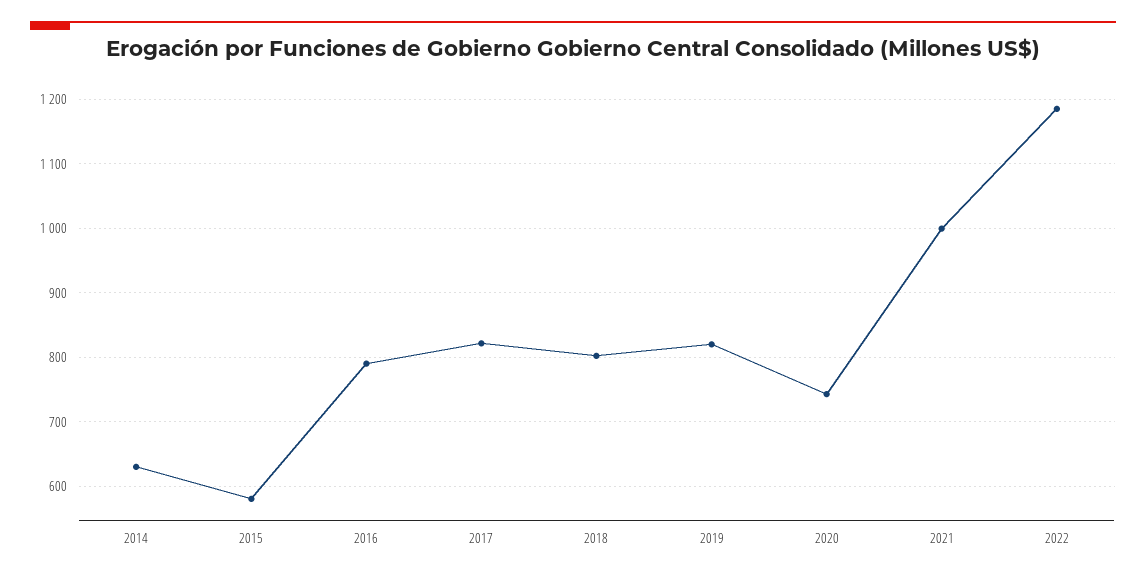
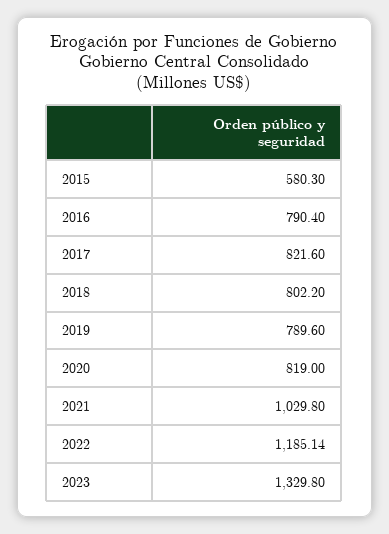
2014: 630 -> none
2019: 820 -> 789.6
2020: 740 -> 819
2021: 1000 -> 1029.8
2023: none -> 1329.8

